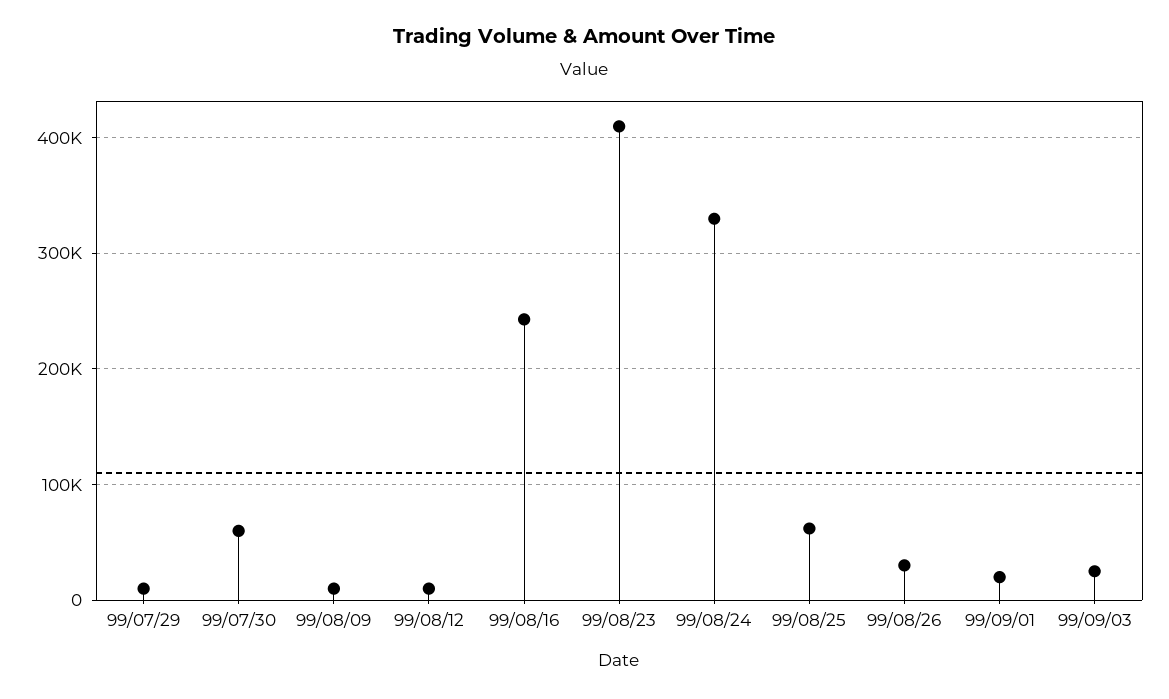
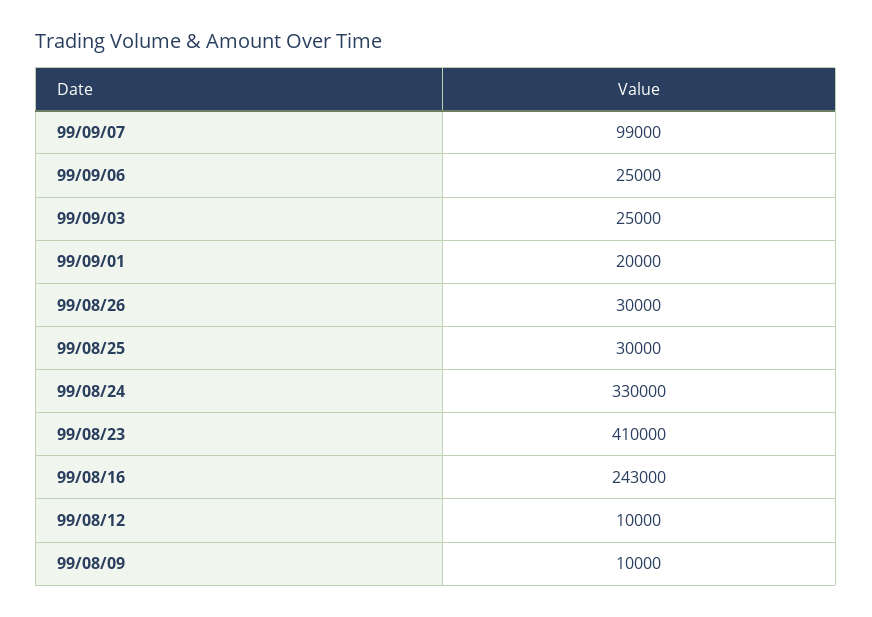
99/07/29: 10000 -> none
99/07/30: 60000 -> none
99/08/25: 60000 -> 30000
99/09/07: none -> 99000
99/09/06: none -> 25000

